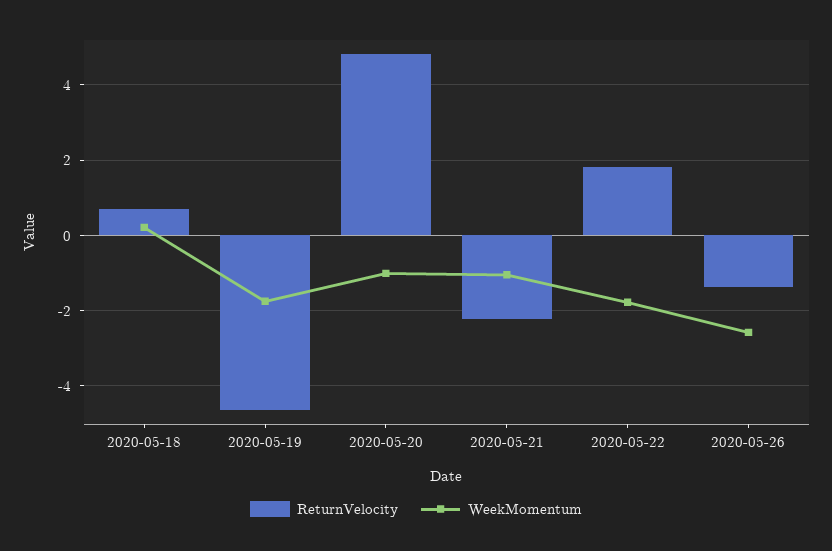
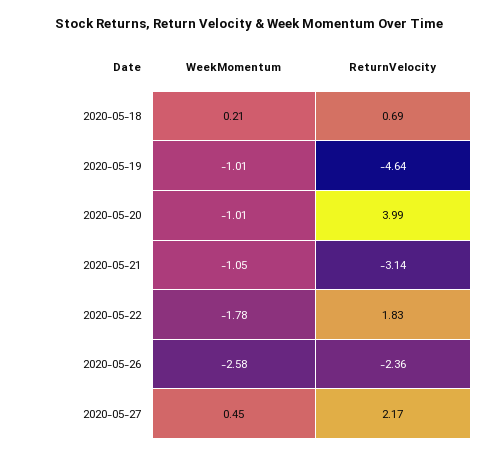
WeekMomentum, 2020-05-19: -1.8 -> -1.01
ReturnVelocity, 2020-05-20: 4.8 -> 3.99
ReturnVelocity, 2020-05-21: -2.2 -> -3.14
ReturnVelocity, 2020-05-26: -1.4 -> -2.36
WeekMomentum, 2020-05-27: none -> 0.45
ReturnVelocity, 2020-05-27: none -> 2.17

